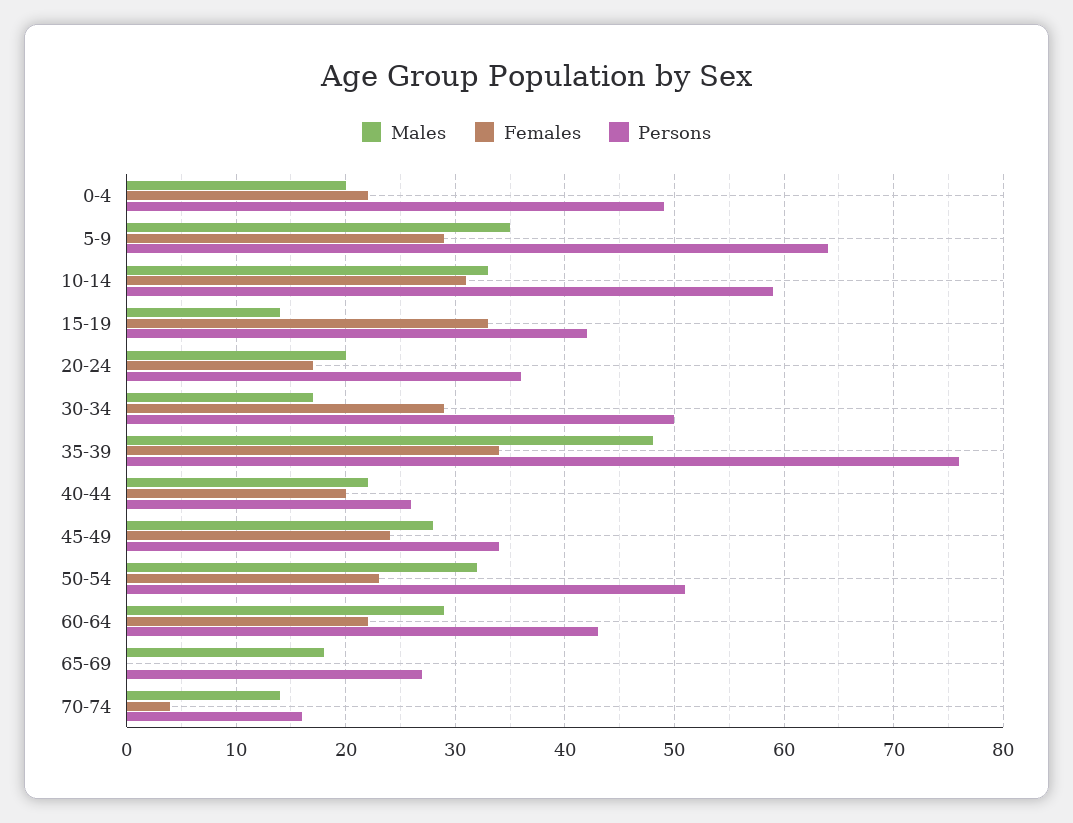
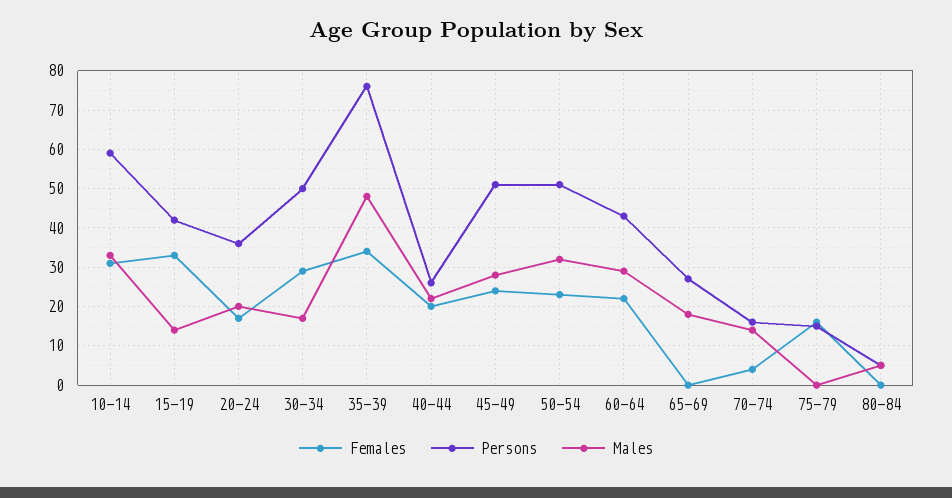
Males, 0-4: 20 -> none
Females, 0-4: 22 -> none
Persons, 0-4: 49 -> none
Males, 5-9: 35 -> none
Females, 5-9: 29 -> none
Persons, 5-9: 64 -> none
Persons, 45-49: 34 -> 50
Females, 75-79: none -> 15
Persons, 75-79: none -> 15
Males, 75-79: none -> 0
Females, 80-84: none -> 0
Persons, 80-84: none -> 5
Males, 80-84: none -> 5

